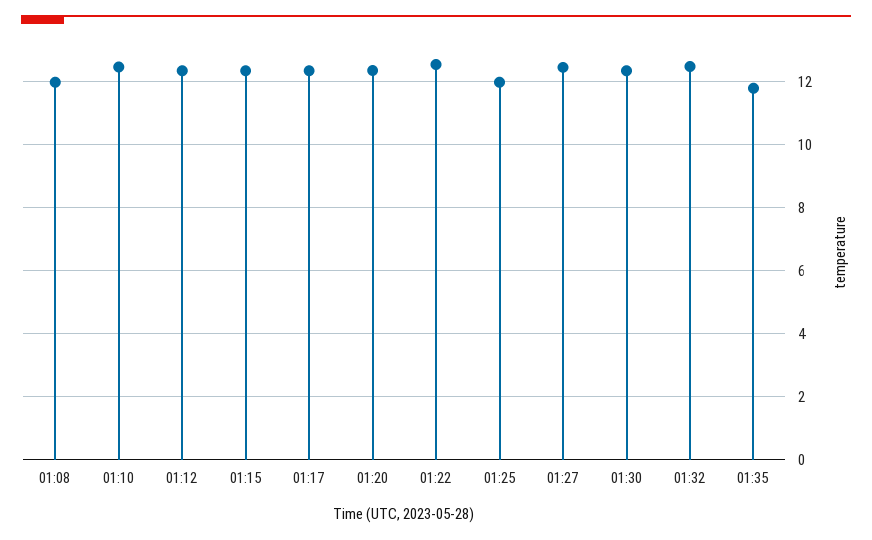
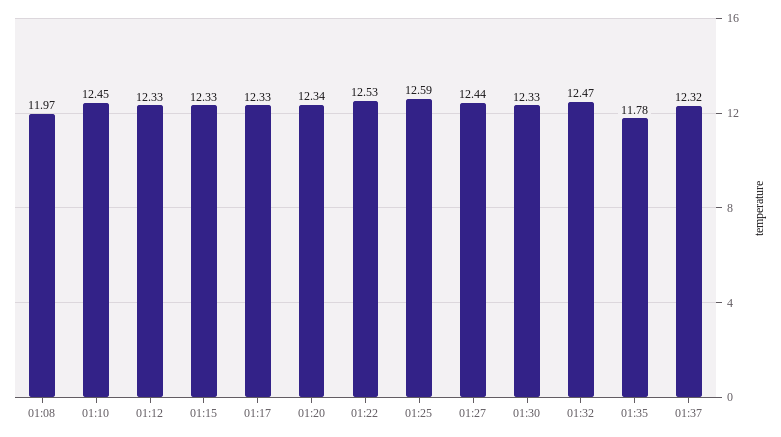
01:25: 12 -> 12.59
01:37: none -> 12.32

